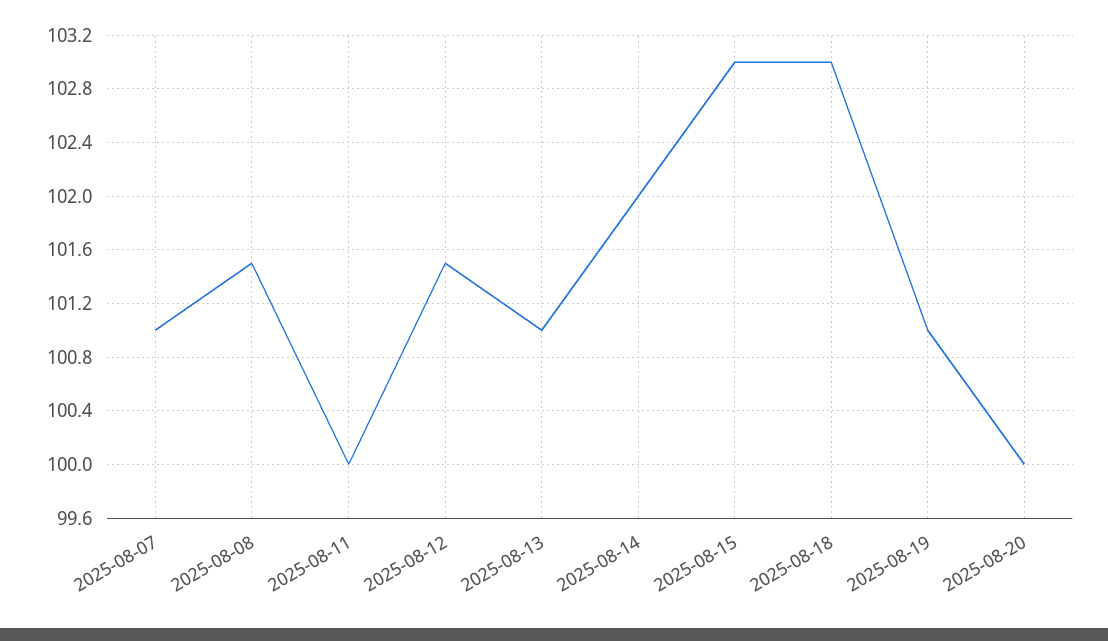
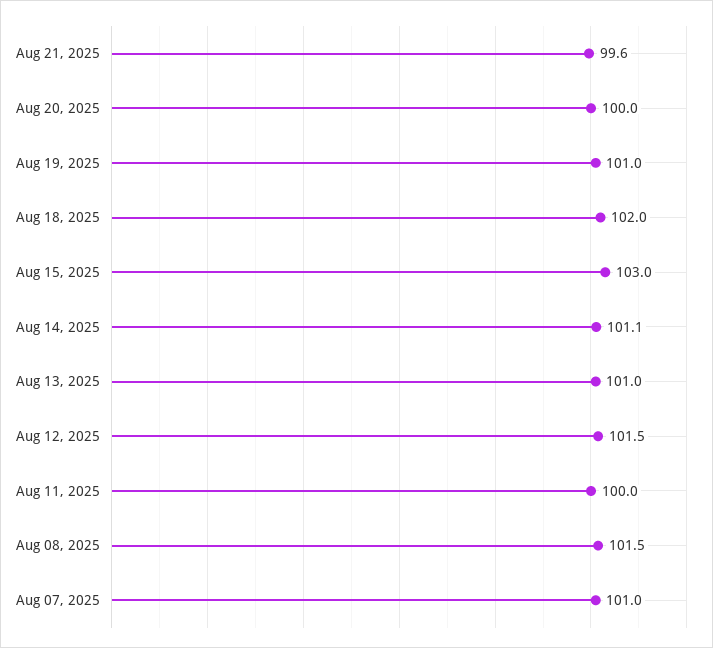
2025-08-14: 102 -> 101.1
2025-08-18: 103 -> 102
Aug 21, 2025: none -> 99.6

